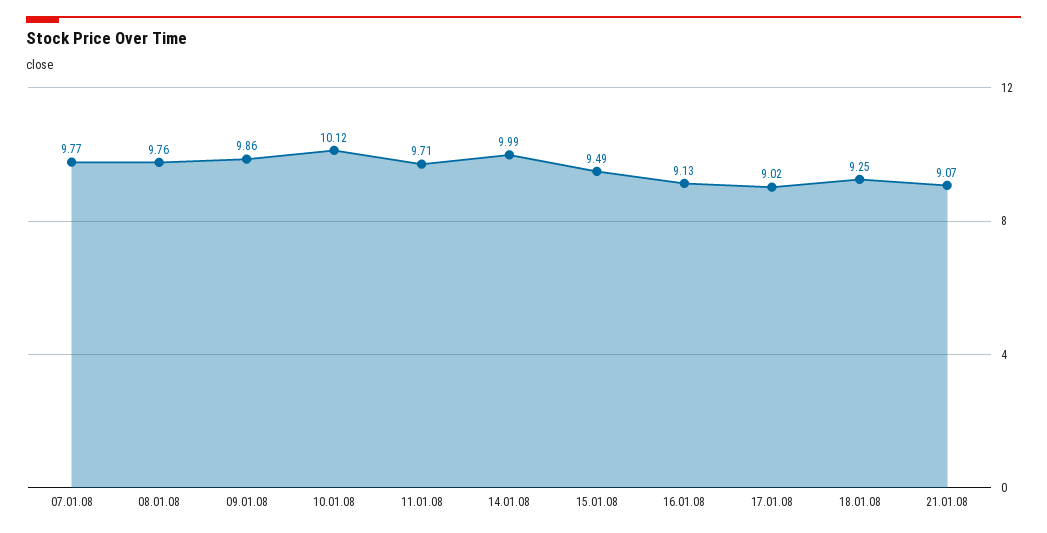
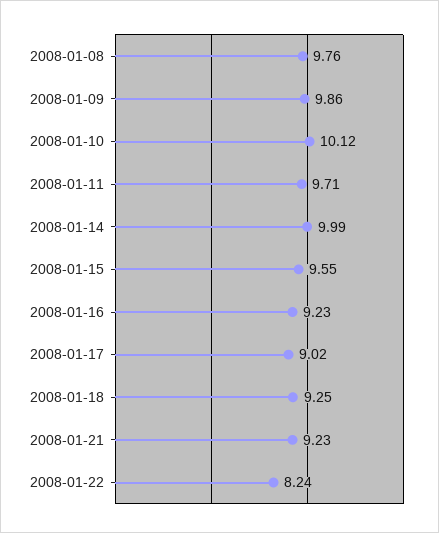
07.01.08: 9.77 -> none
15.01.08: 9.49 -> 9.55
16.01.08: 9.13 -> 9.23
21.01.08: 9.07 -> 9.23
2008-01-22: none -> 8.24

